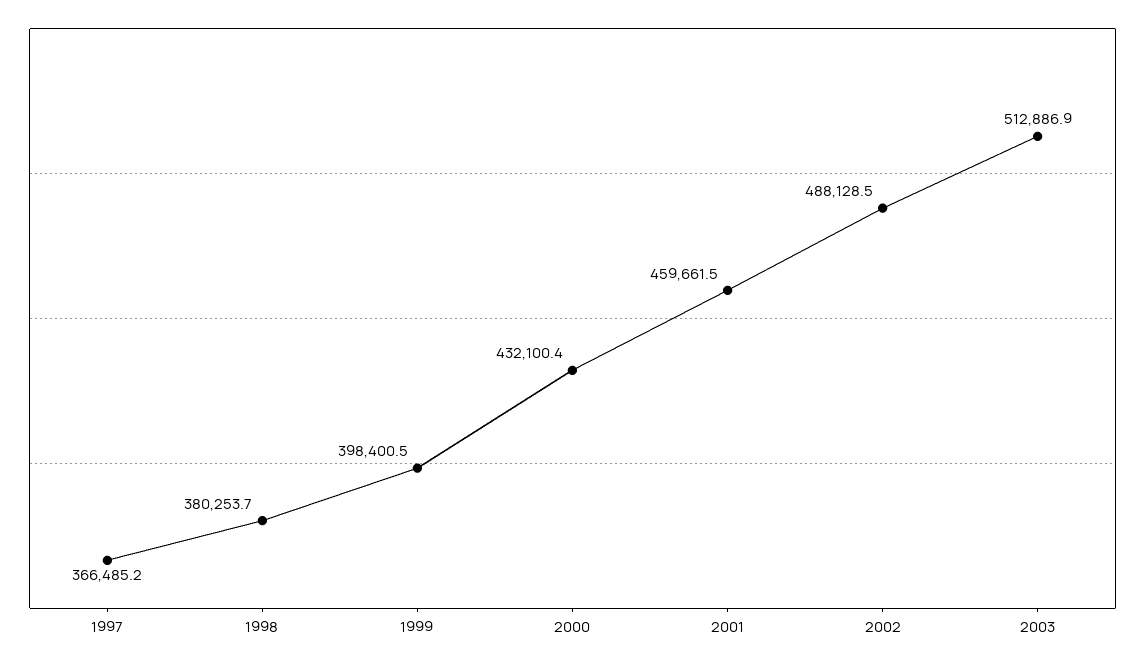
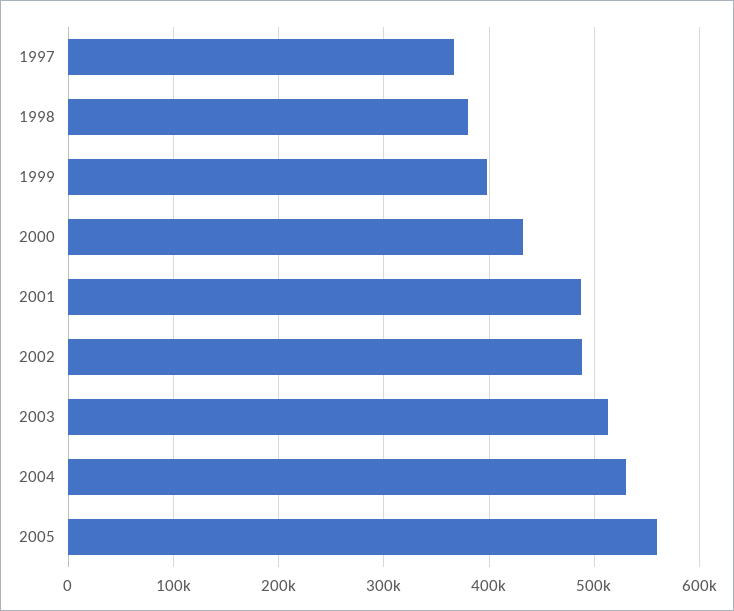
2001: 459661.5 -> 490000
2004: none -> 530000
2005: none -> 560000

